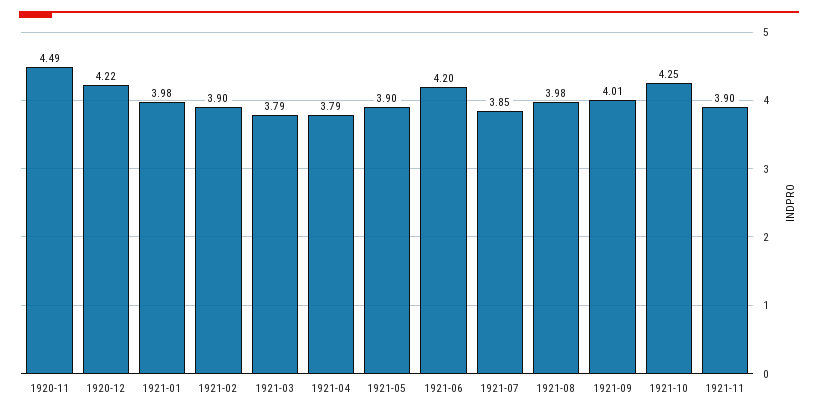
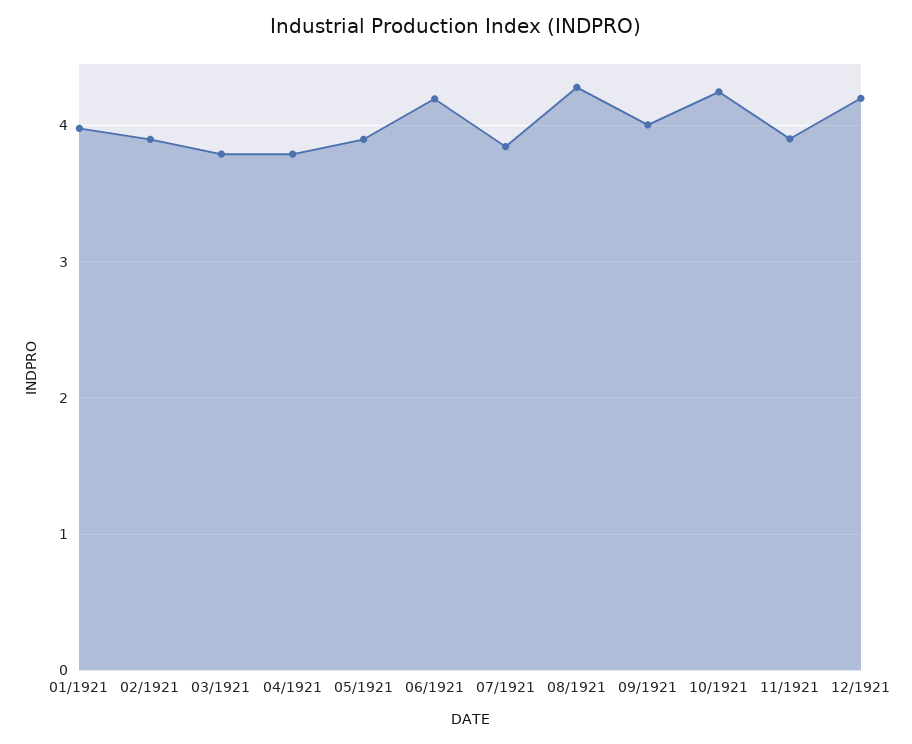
1920-11: 4.49 -> none
1920-12: 4.22 -> none
1921-08: 3.98 -> 4.3
12/1921: none -> 4.2

